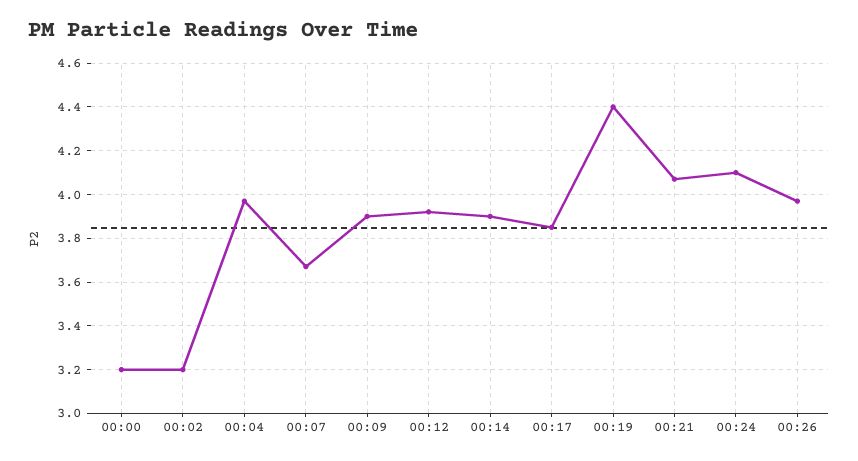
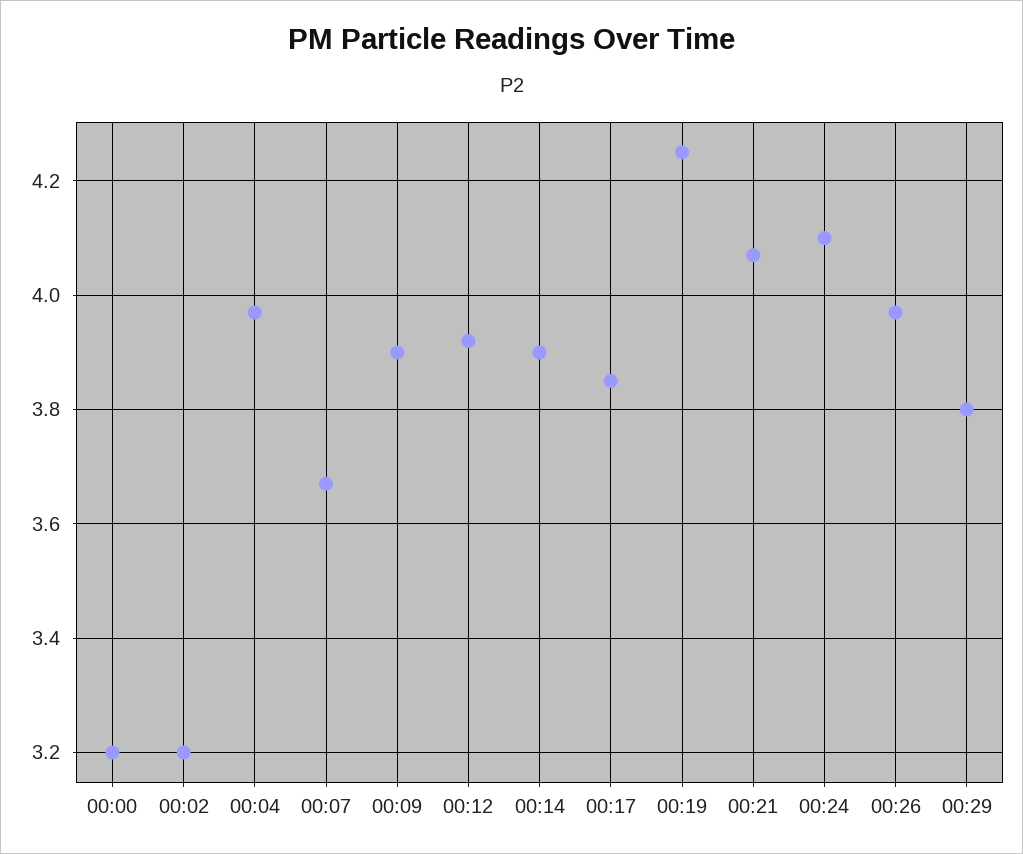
00:19: 4.4 -> 4.25
00:29: none -> 3.8

